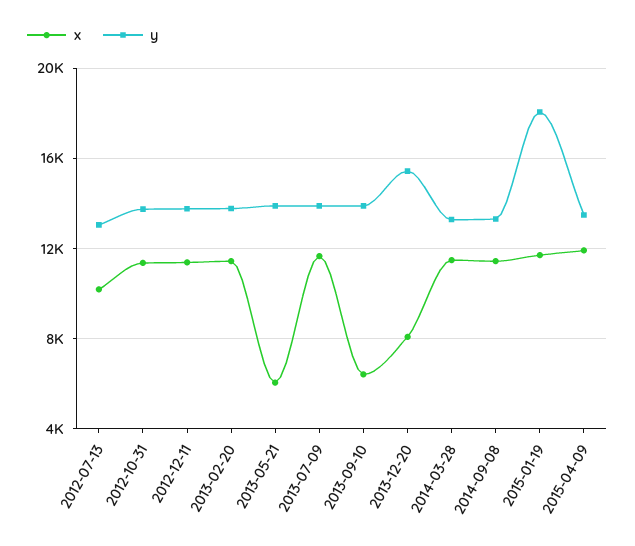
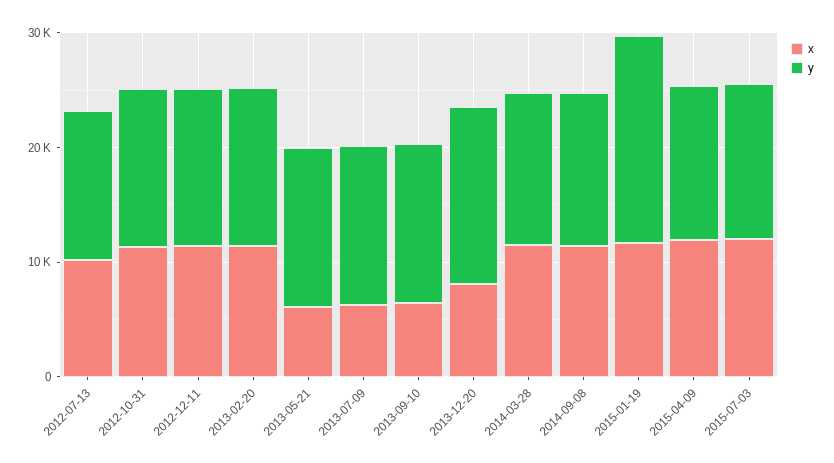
x, 2013-07-09: 11500 -> 6000
x, 2015-07-03: none -> 12000
y, 2015-07-03: none -> 14000

